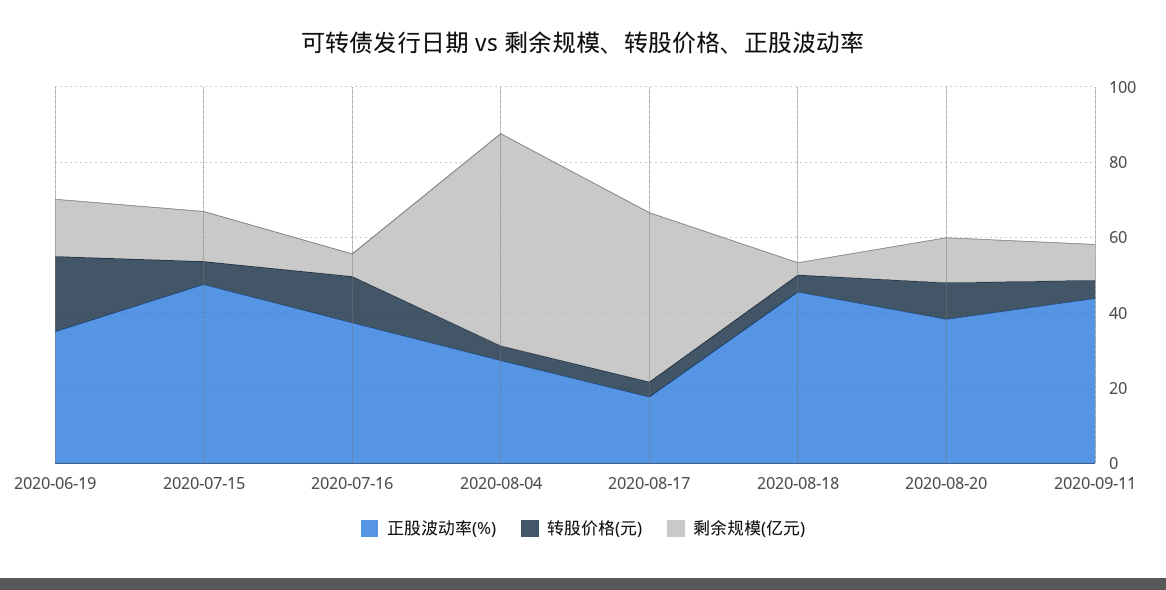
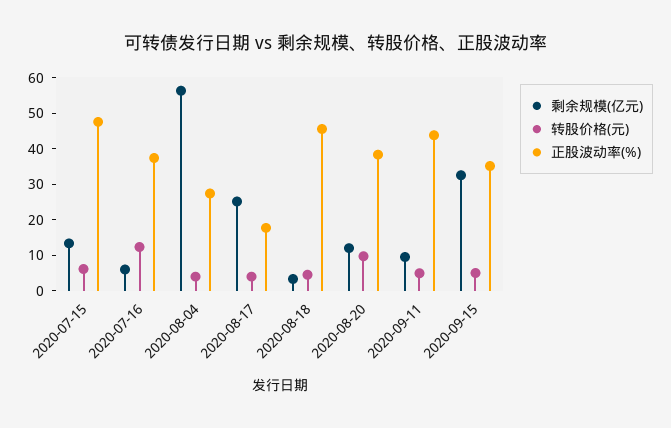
正股波动率(%), 2020-06-19: 35 -> none
转股价格(元), 2020-06-19: 20 -> none
剩余规模(亿元), 2020-06-19: 15 -> none
剩余规模(亿元), 2020-08-17: 45 -> 25
剩余规模(亿元), 2020-09-15: none -> 32.5
转股价格(元), 2020-09-15: none -> 5
正股波动率(%), 2020-09-15: none -> 35

